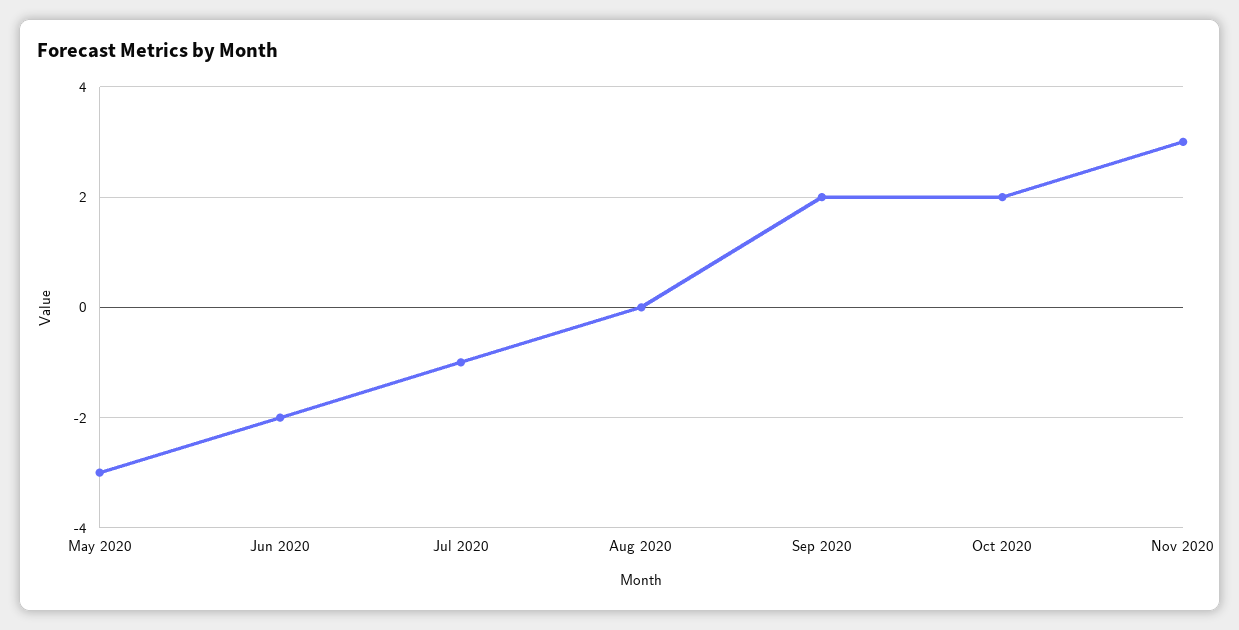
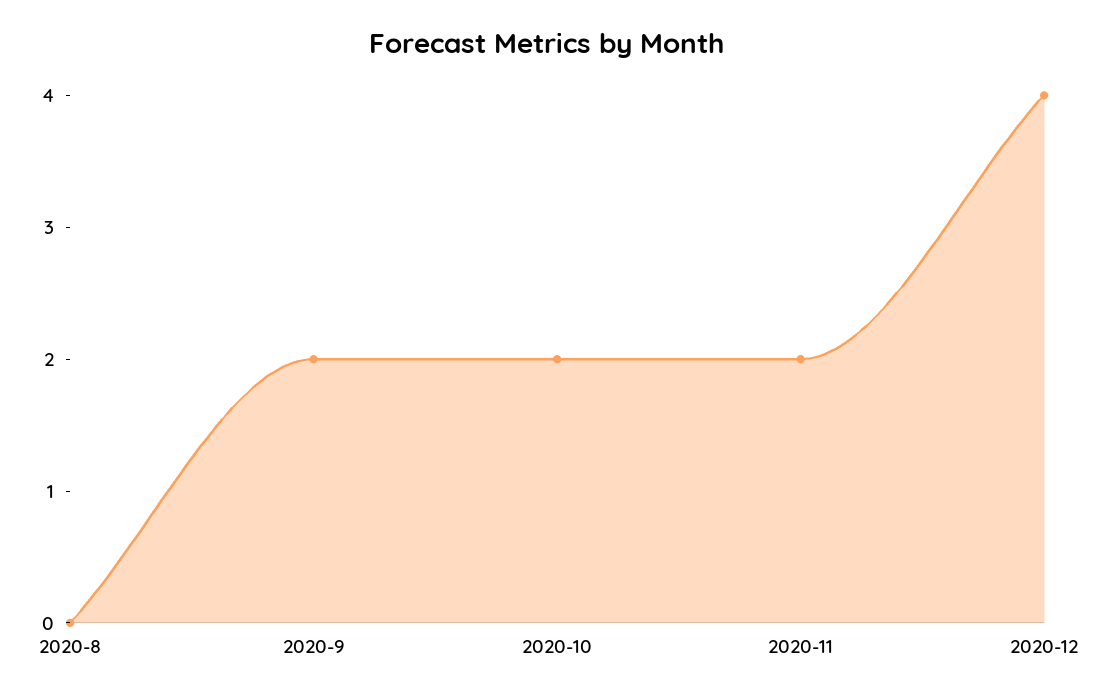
May 2020: -3 -> none
Jun 2020: -2 -> none
Jul 2020: -1 -> none
Nov 2020: 3 -> 2
2020-12: none -> 4

